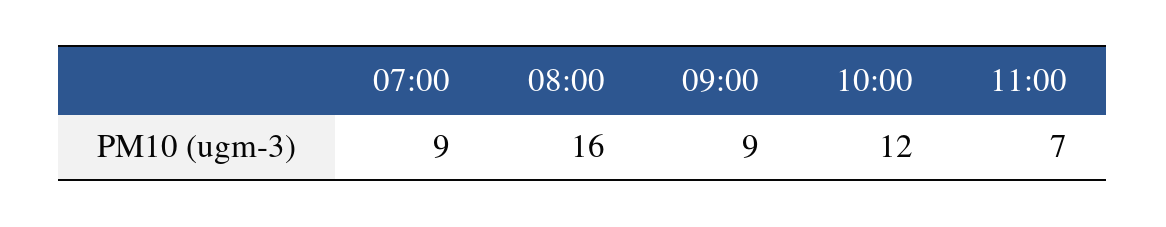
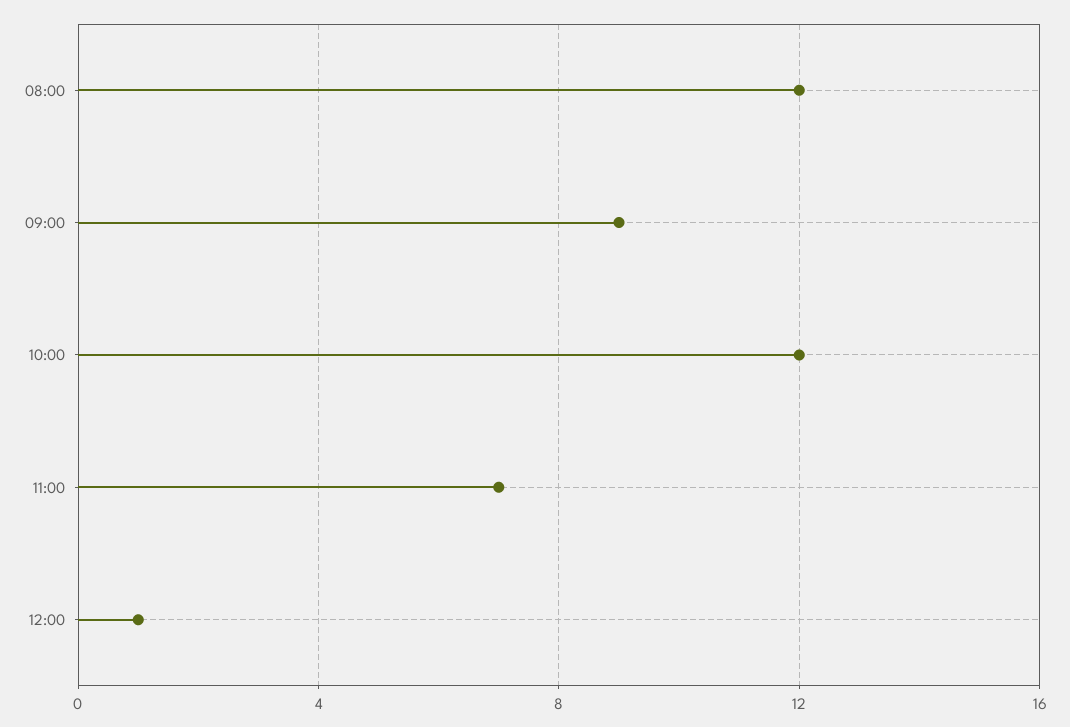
07:00: 9 -> none
08:00: 16 -> 12
12:00: none -> 1

